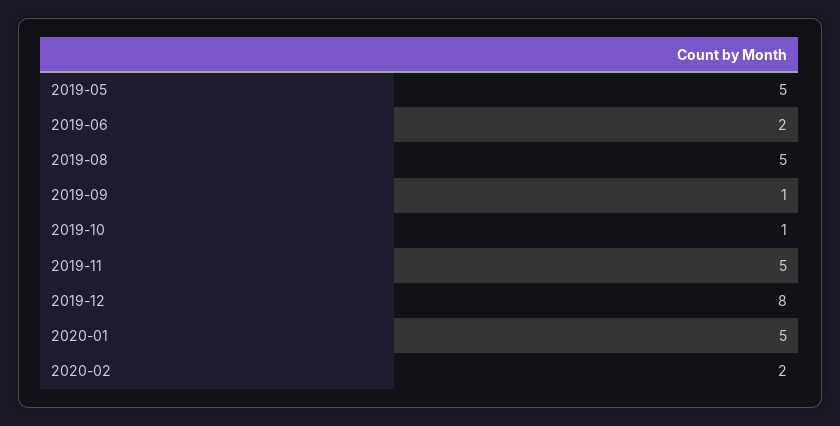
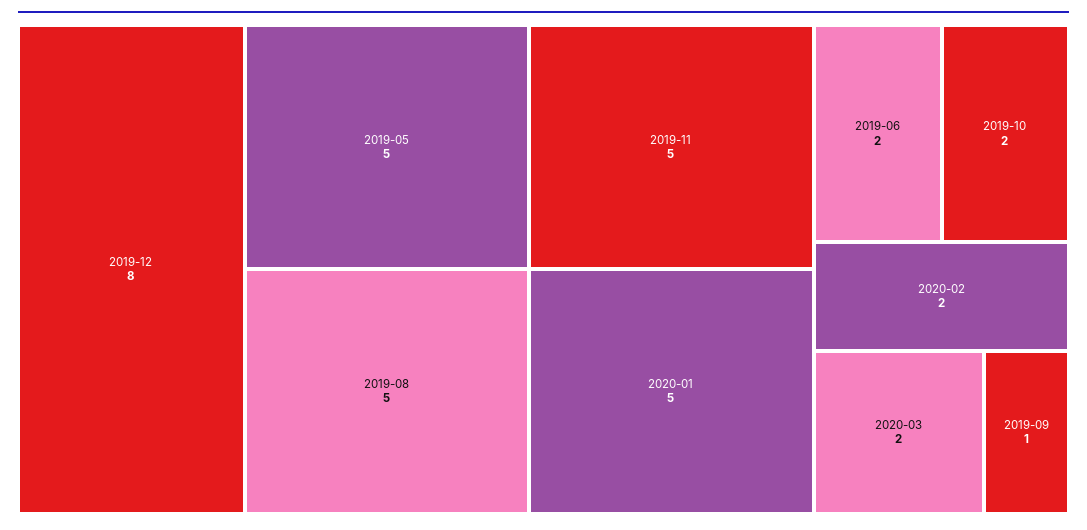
2019-10: 1 -> 2
2020-03: none -> 2

